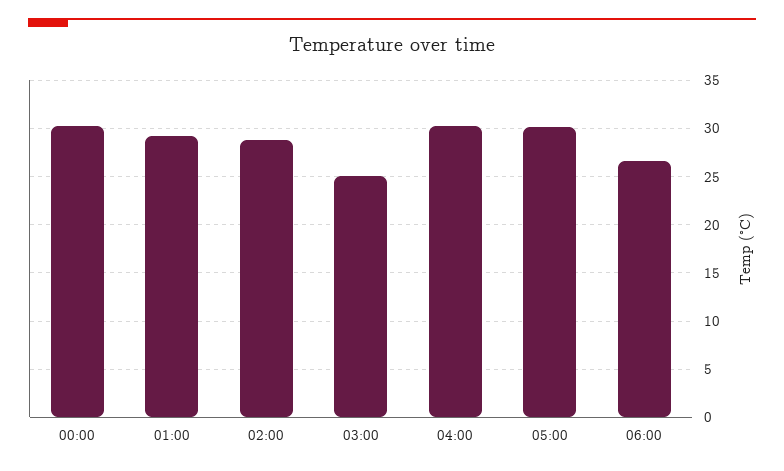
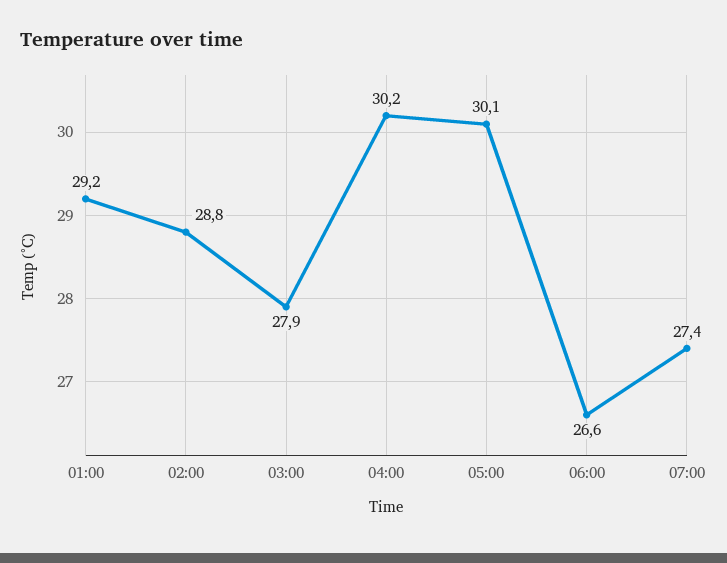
00:00: 30 -> none
03:00: 25 -> 27.9
07:00: none -> 27.4

